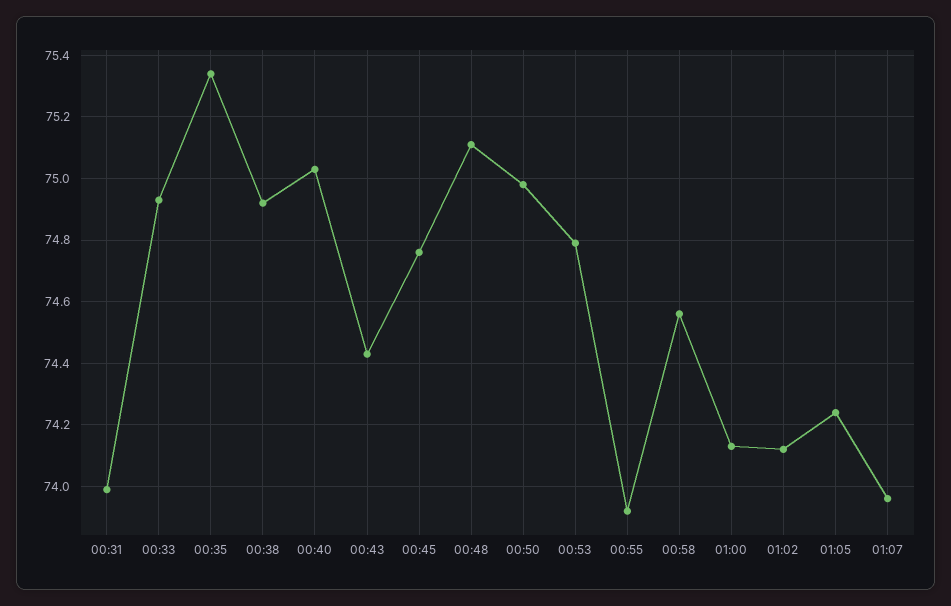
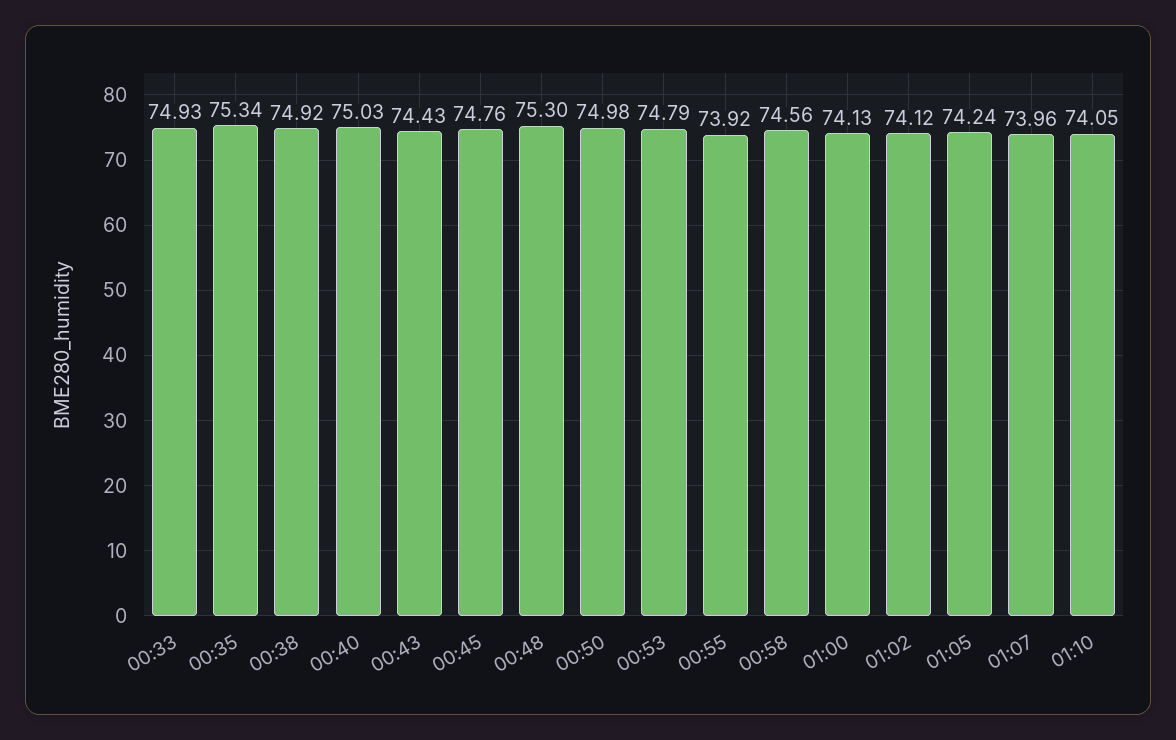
00:31: 74 -> none
00:48: 75.1 -> 75.3
01:10: none -> 74.05

